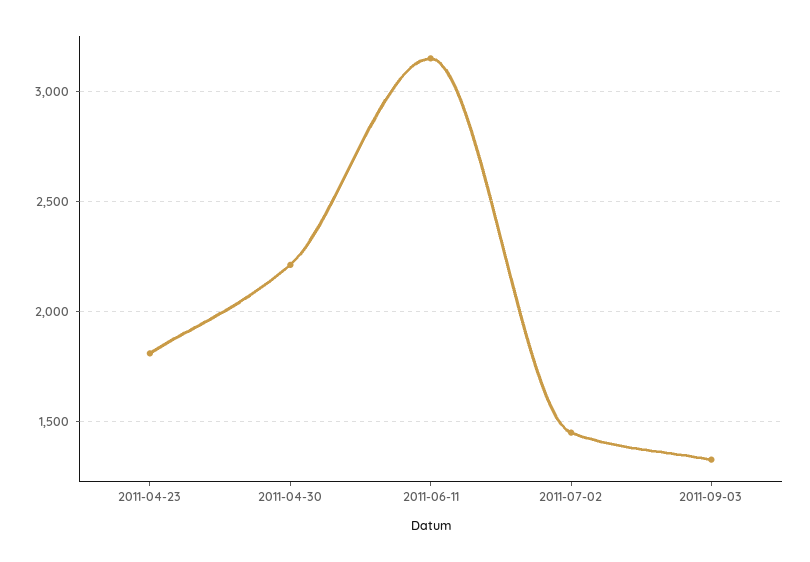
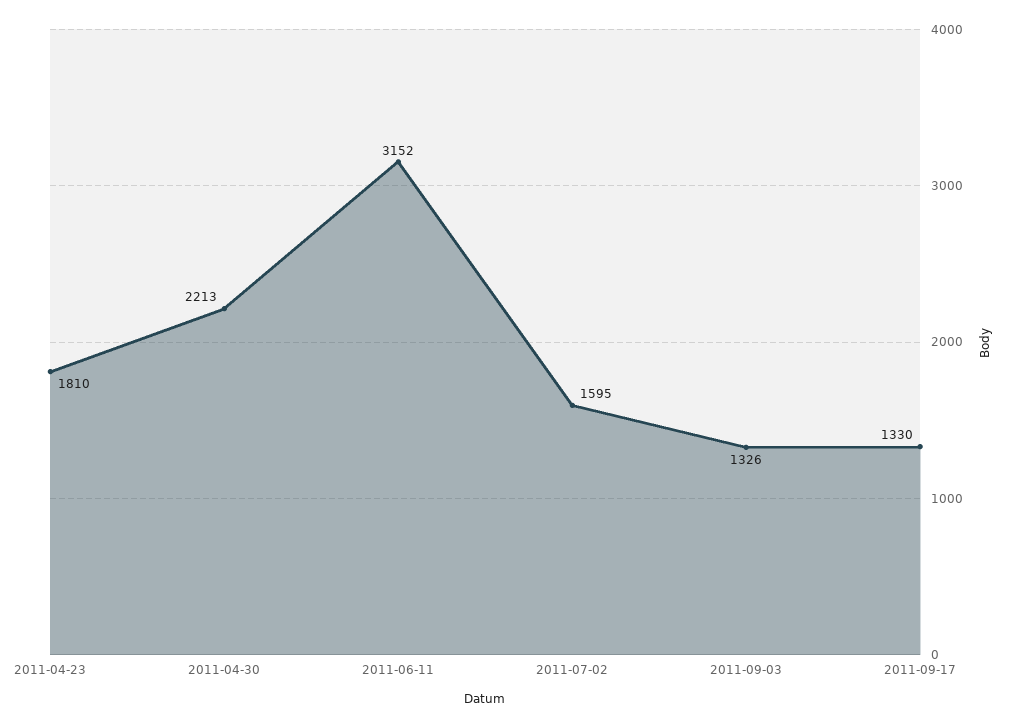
2011-07-02: 1450 -> 1595
2011-09-17: none -> 1330

